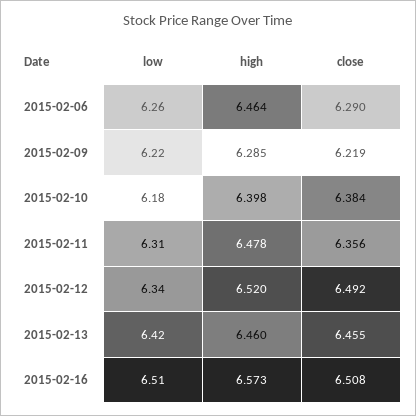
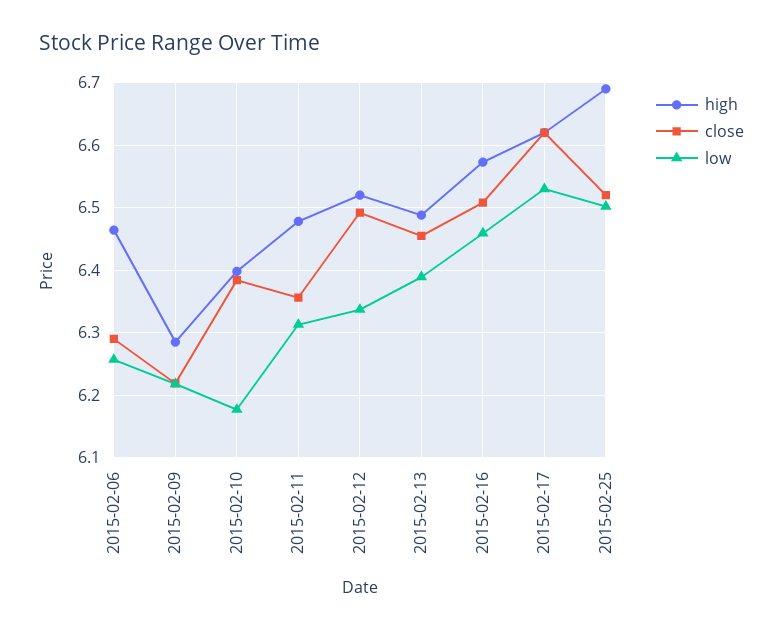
low, 2015-02-13: 6.42 -> 6.39
high, 2015-02-13: 6.46 -> 6.49
low, 2015-02-16: 6.51 -> 6.46
high, 2015-02-17: none -> 6.62
close, 2015-02-17: none -> 6.62
low, 2015-02-17: none -> 6.53
high, 2015-02-25: none -> 6.69
close, 2015-02-25: none -> 6.52
low, 2015-02-25: none -> 6.5

